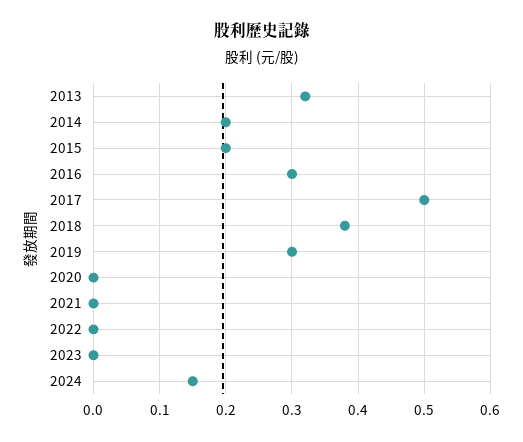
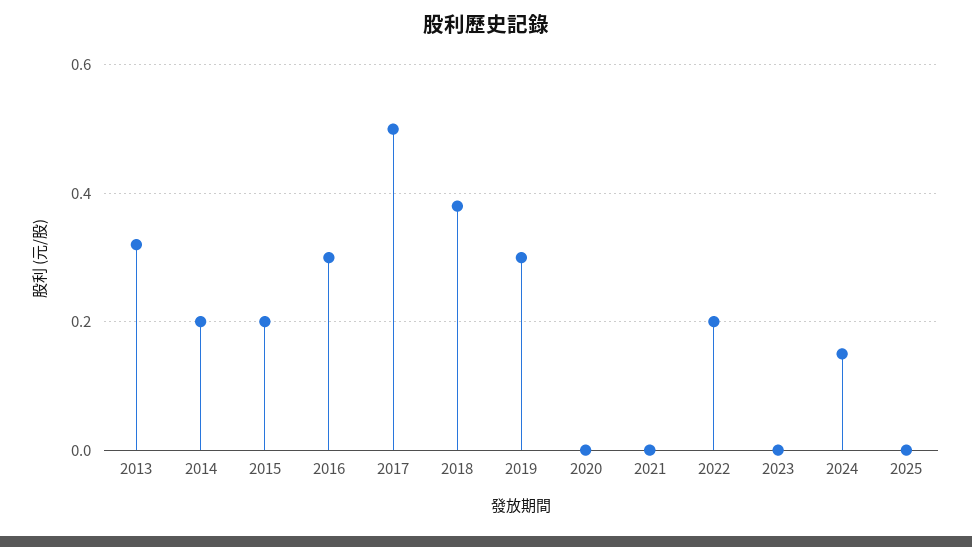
2022: 0 -> 0.2
2025: none -> 0

